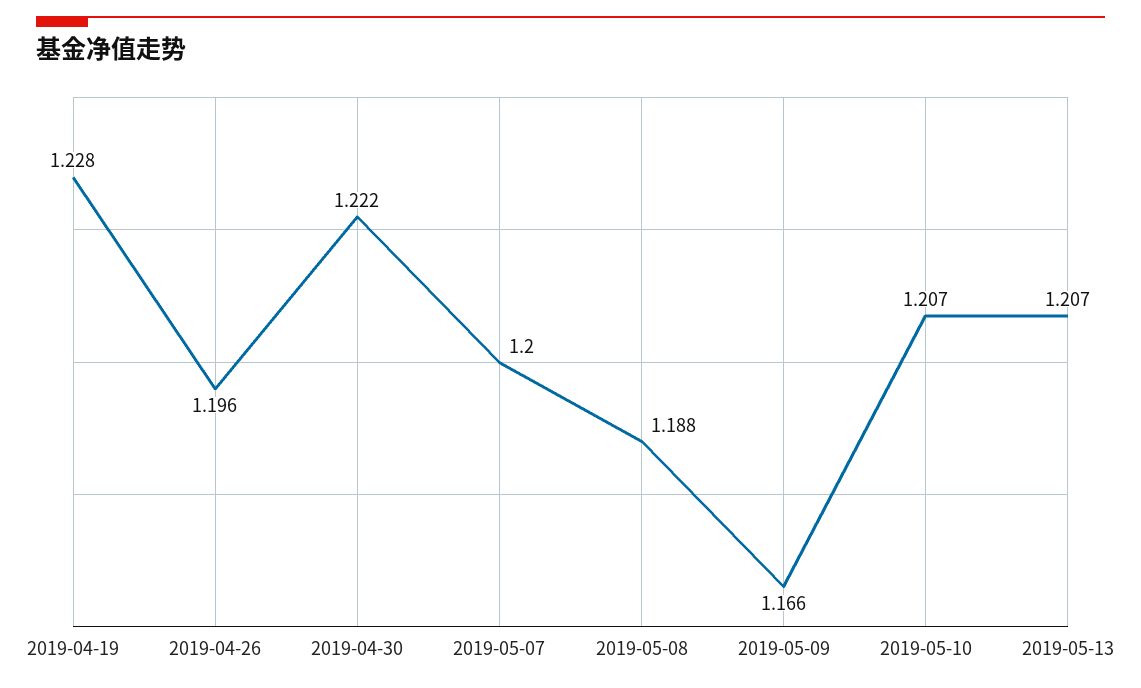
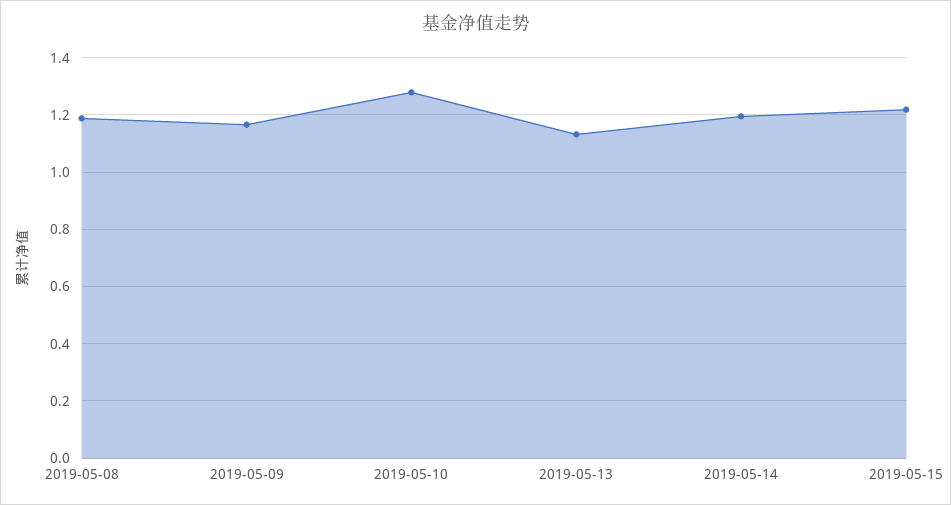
2019-04-19: 1.228 -> none
2019-04-26: 1.196 -> none
2019-04-30: 1.222 -> none
2019-05-07: 1.2 -> none
2019-05-10: 1.207 -> 1.275
2019-05-13: 1.207 -> 1.125
2019-05-14: none -> 1.2
2019-05-15: none -> 1.225

